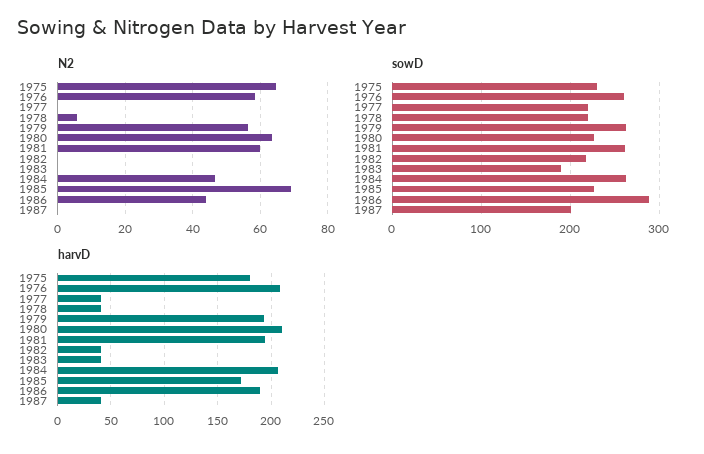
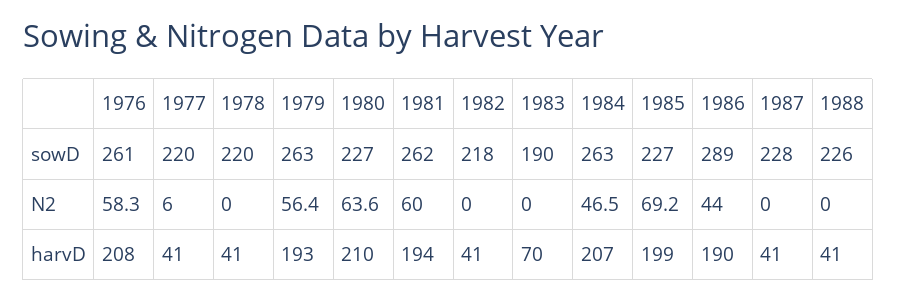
N2, 1975: 64 -> none
N2, 1977: 0 -> 6
N2, 1978: 6 -> 0
sowD, 1975: 230 -> none
sowD, 1987: 200 -> 228
harvD, 1975: 180 -> none
harvD, 1983: 40 -> 70
harvD, 1985: 170 -> 199
sowD, 1988: none -> 226
N2, 1988: none -> 0
harvD, 1988: none -> 41

